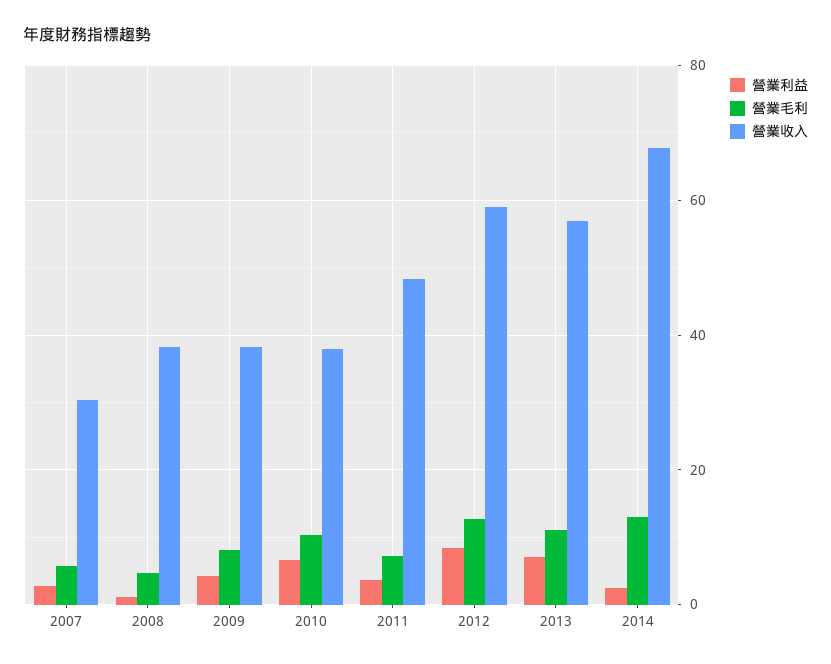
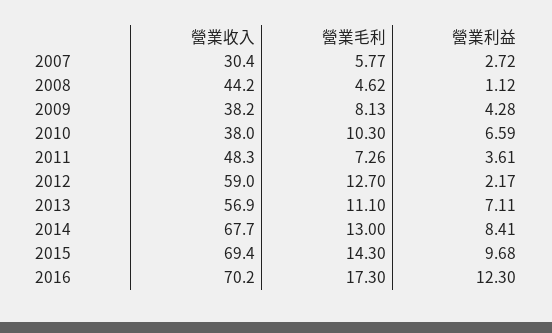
營業收入, 2008: 38 -> 44.2
營業利益, 2012: 8 -> 2.17
營業利益, 2014: 2 -> 8.41
營業收入, 2015: none -> 69.4
營業毛利, 2015: none -> 14.3
營業利益, 2015: none -> 9.68
營業收入, 2016: none -> 70.2
營業毛利, 2016: none -> 17.3
營業利益, 2016: none -> 12.3

